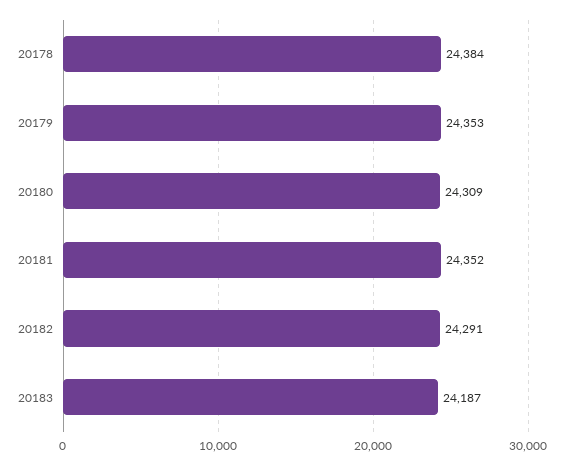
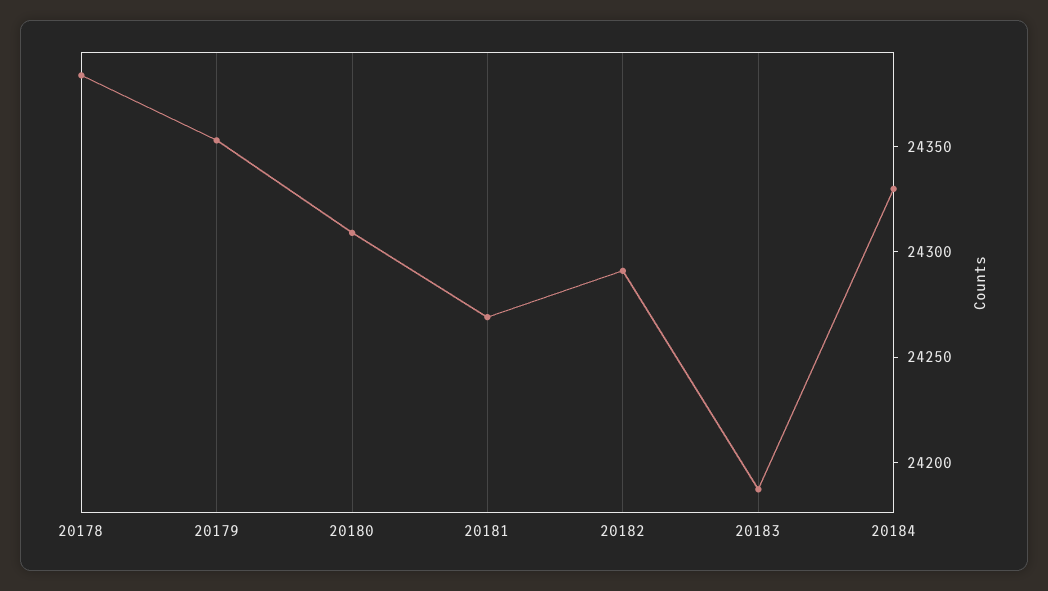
20181: 24352 -> 24270
20184: none -> 24330

